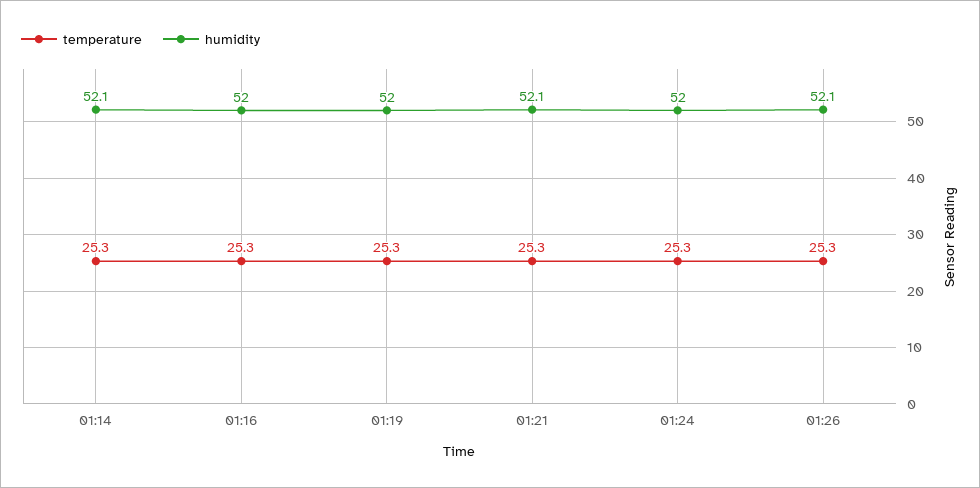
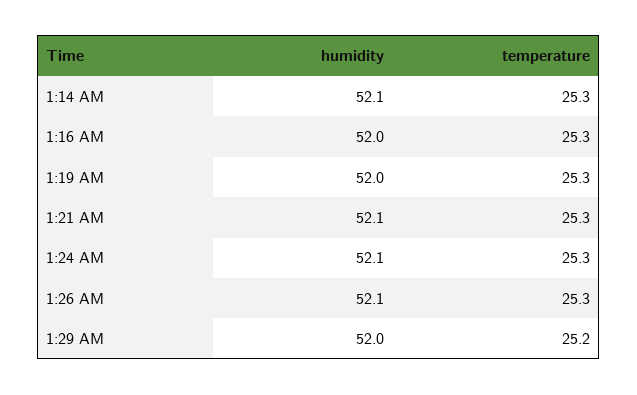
humidity, 01:24: 52 -> 52.1
humidity, 1:29 AM: none -> 52
temperature, 1:29 AM: none -> 25.2

